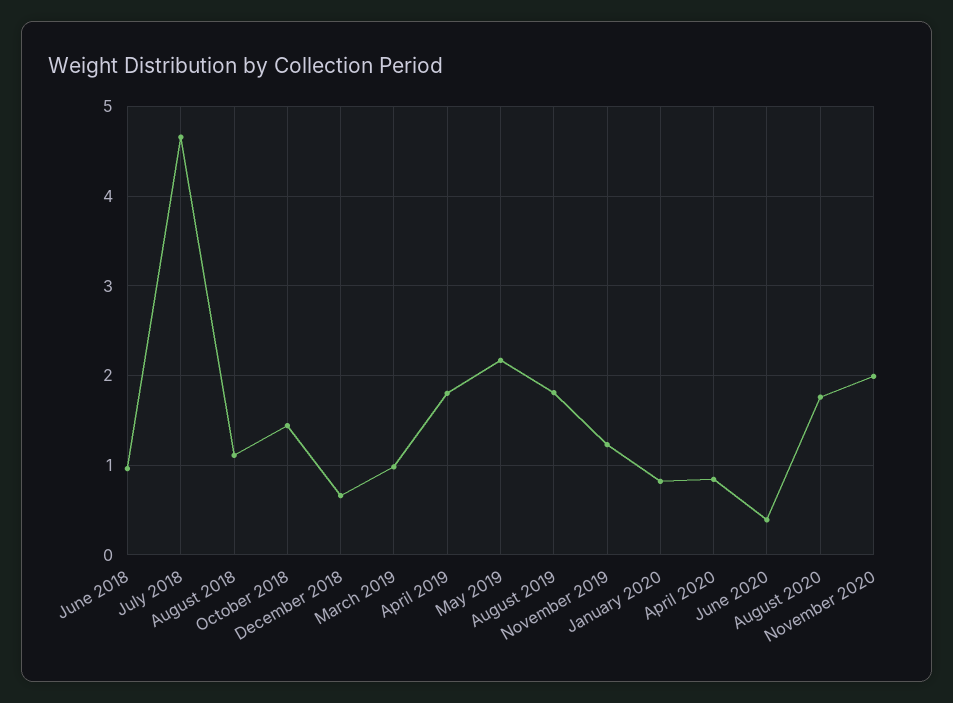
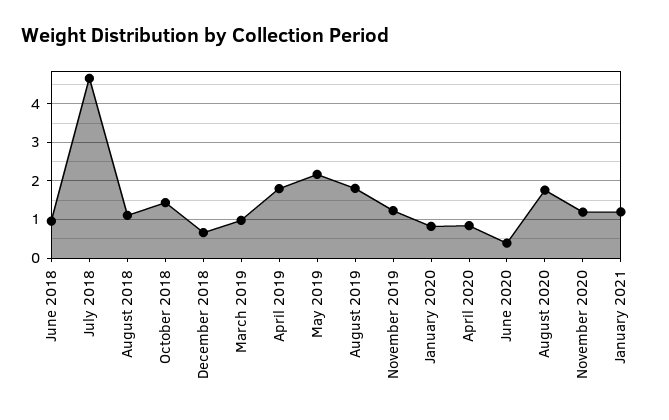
November 2020: 2 -> 1.2
January 2021: none -> 1.2

